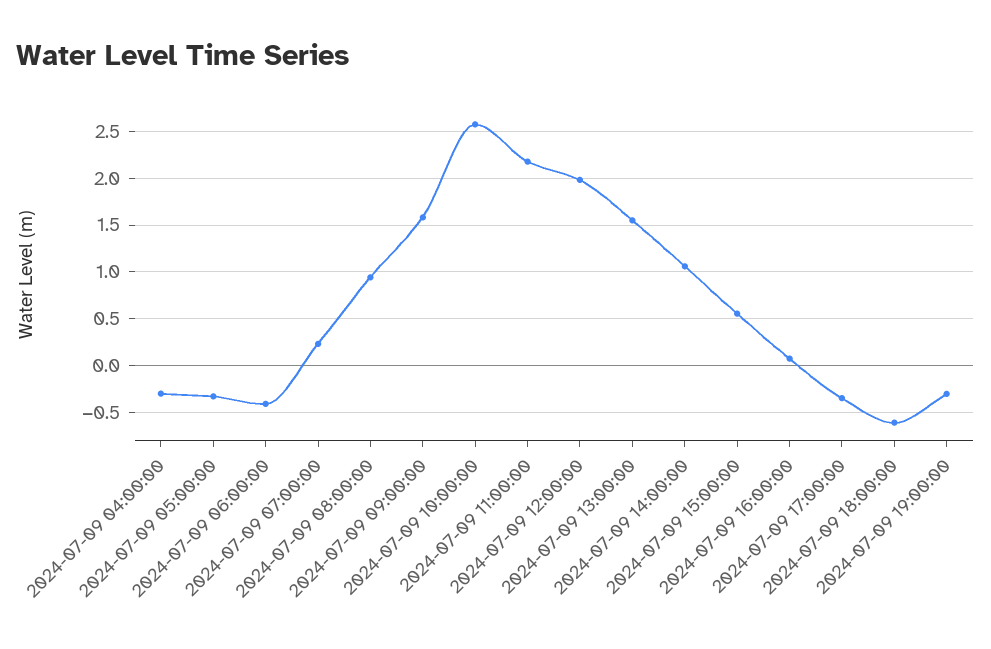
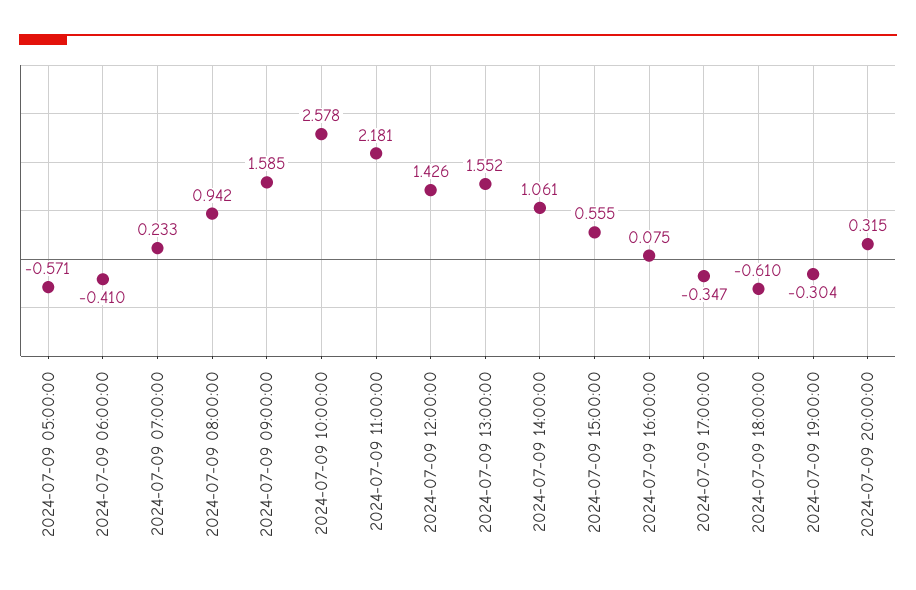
2024-07-09 04:00:00: -0.3 -> none
2024-07-09 05:00:00: -0.3 -> -0.571
2024-07-09 12:00:00: 2 -> 1.426
2024-07-09 20:00:00: none -> 0.315

